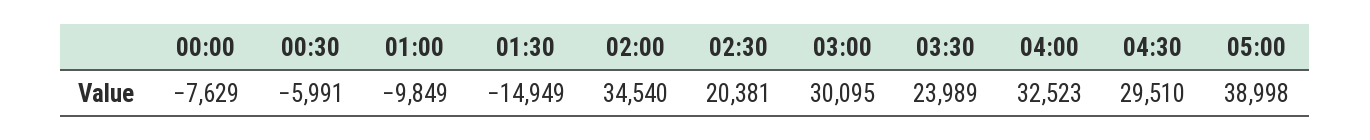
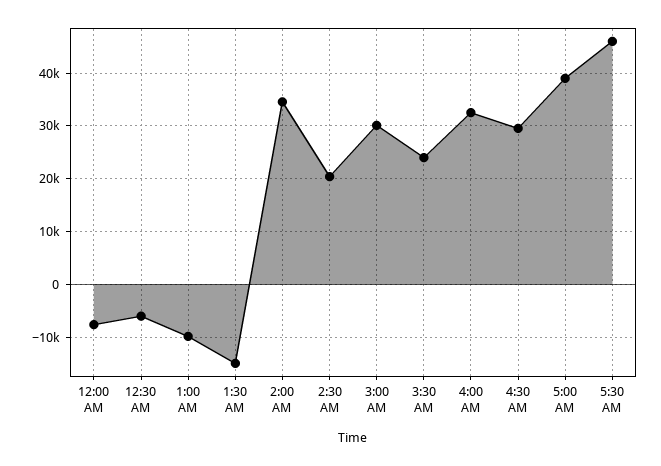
5:30 AM: none -> 46000

